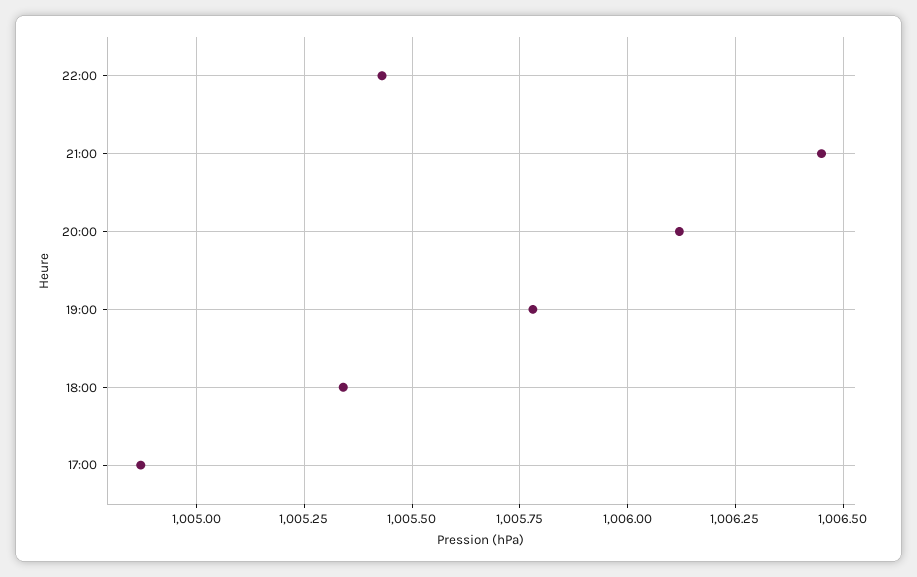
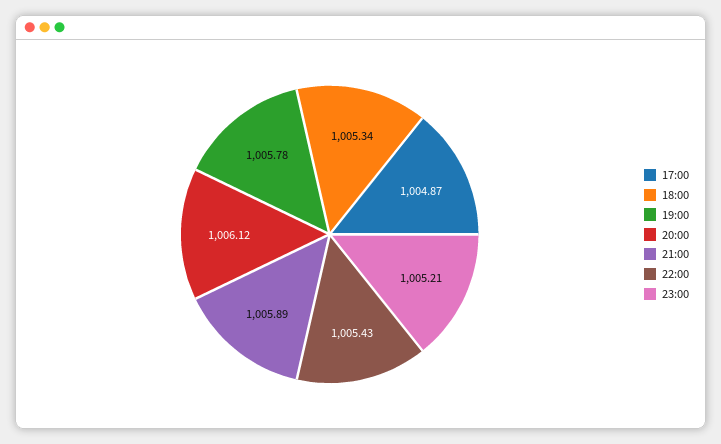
21:00: 1006.45 -> 1005.89
23:00: none -> 1005.21

